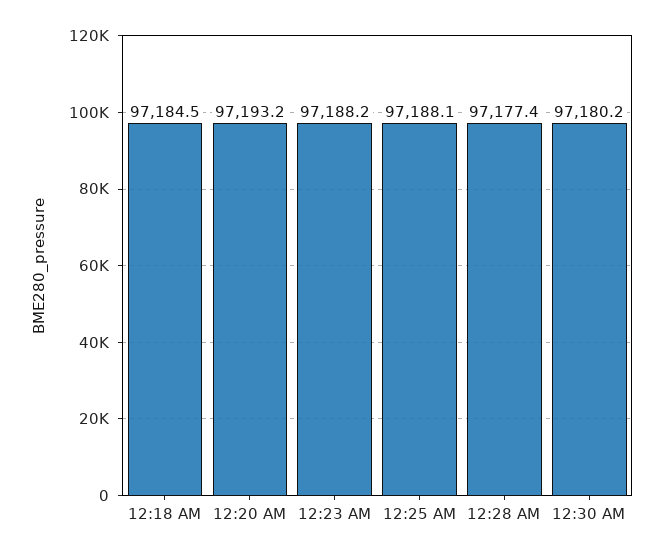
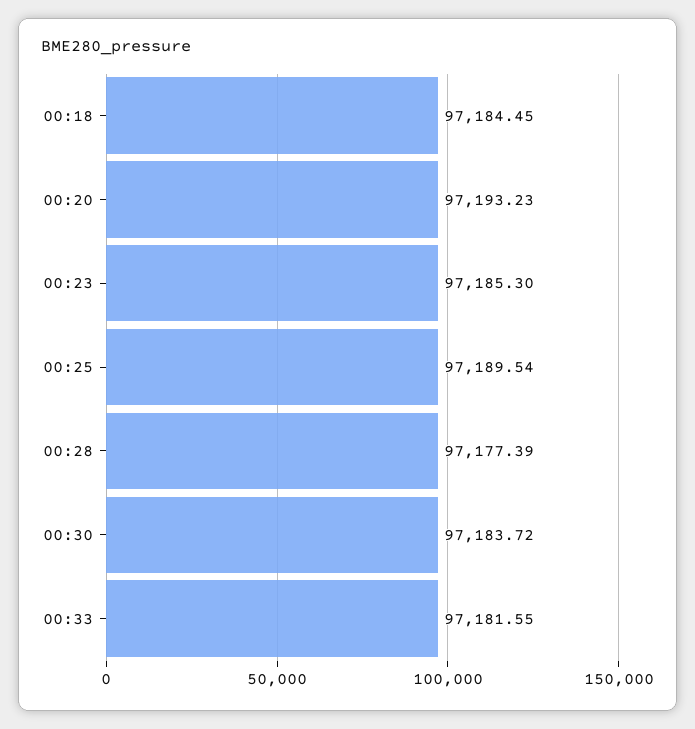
12:23 AM: 97188.2 -> 97185.3
12:25 AM: 97188.1 -> 97189.54
12:30 AM: 97180.2 -> 97183.72
00:33: none -> 97181.55

